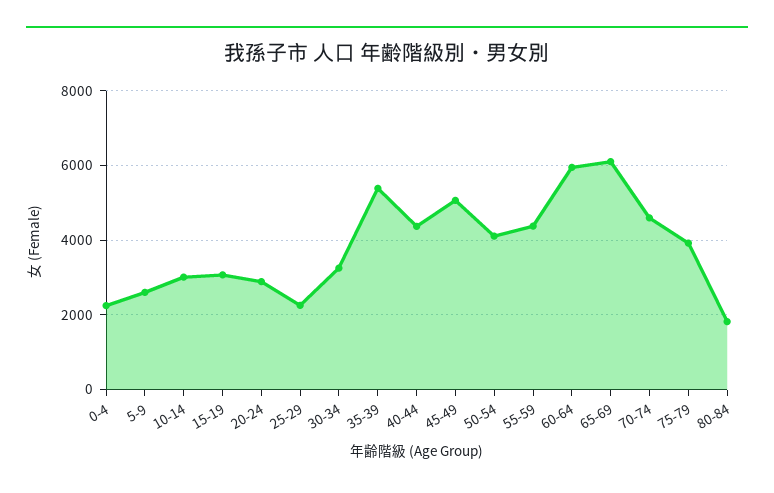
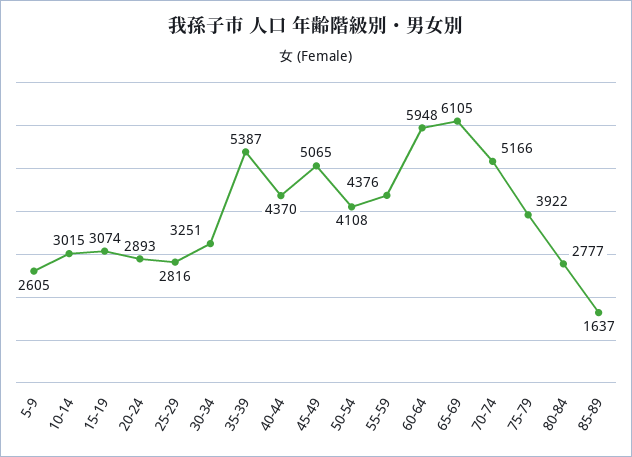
0-4: 2200 -> none
25-29: 2200 -> 2816
70-74: 4600 -> 5166
80-84: 1800 -> 2777
85-89: none -> 1637

